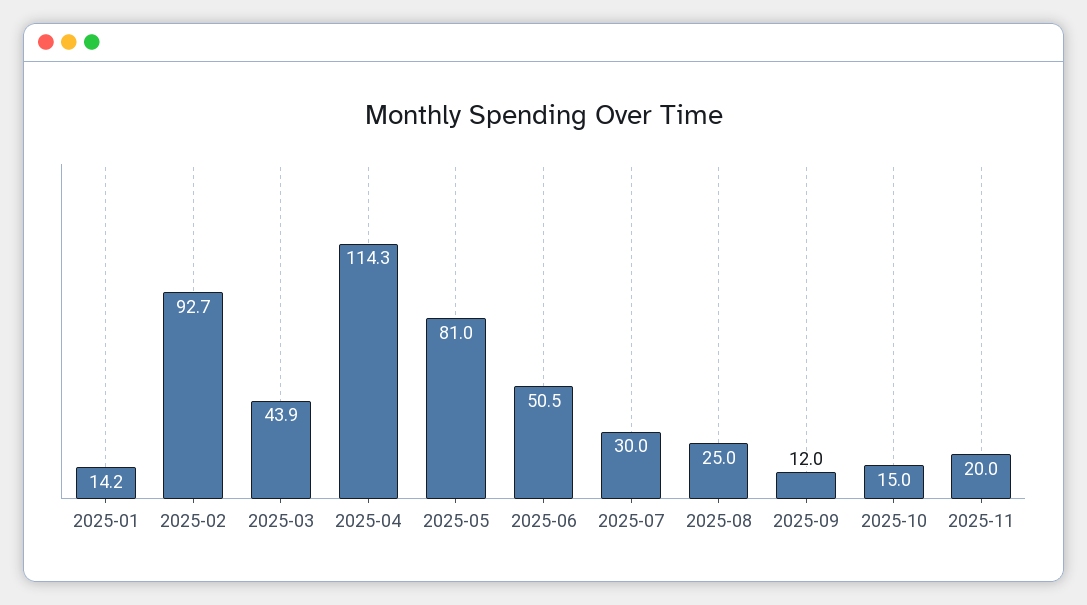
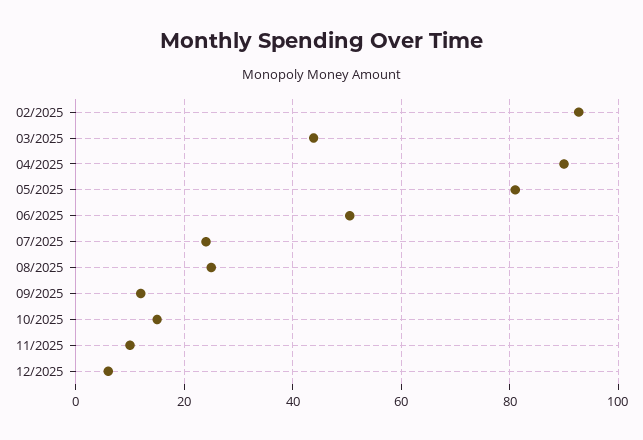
2025-01: 14.2 -> none
2025-04: 114.3 -> 90
2025-07: 30 -> 24
2025-11: 20 -> 10
12/2025: none -> 6

